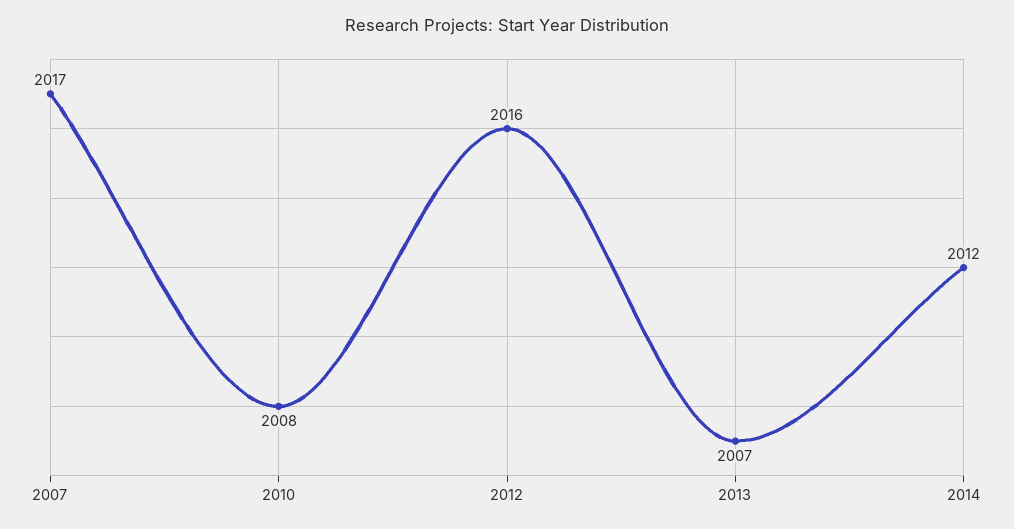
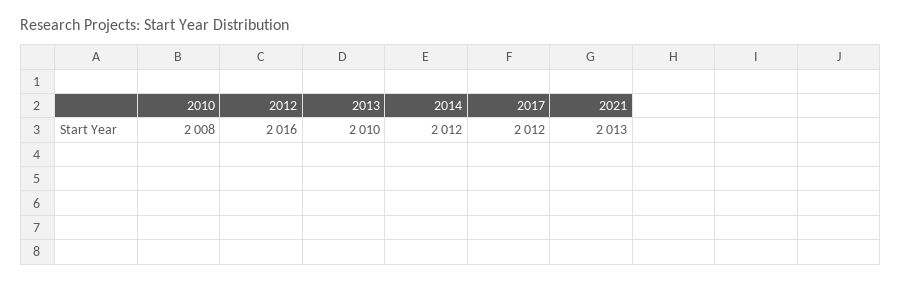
2007: 2017 -> none
2013: 2007 -> 2010
2017: none -> 2012
2021: none -> 2013

